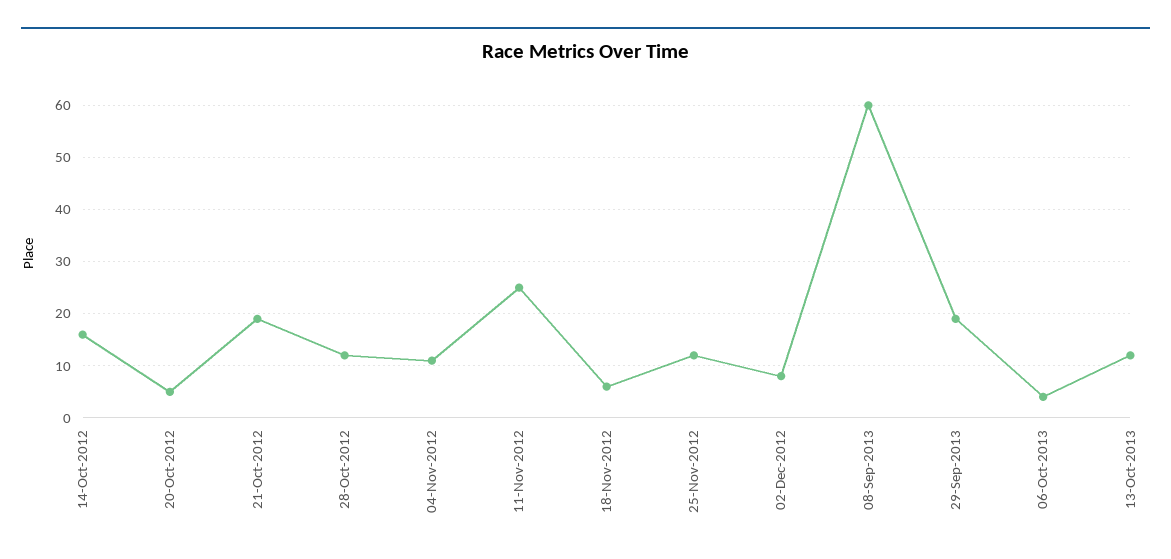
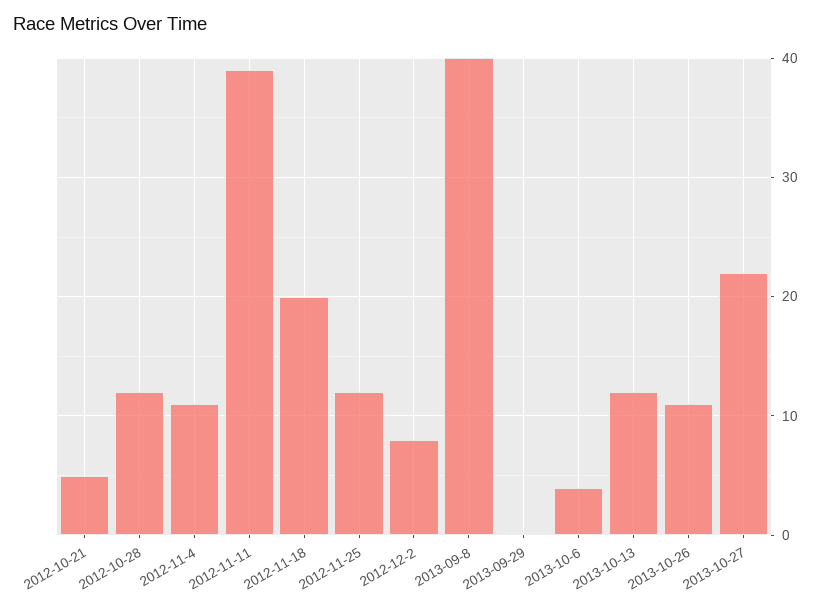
14-Oct-2012: 15 -> none
20-Oct-2012: 5 -> none
21-Oct-2012: 20 -> 5
11-Nov-2012: 25 -> 39
18-Nov-2012: 5 -> 20
08-Sep-2013: 60 -> 40
29-Sep-2013: 20 -> 0
2013-10-26: none -> 11
2013-10-27: none -> 22

